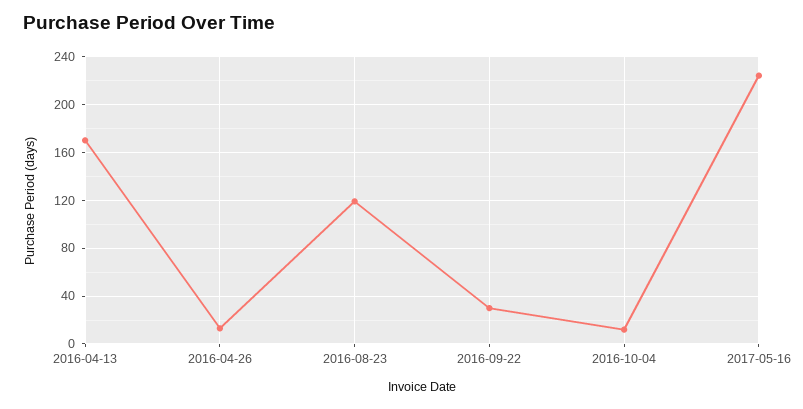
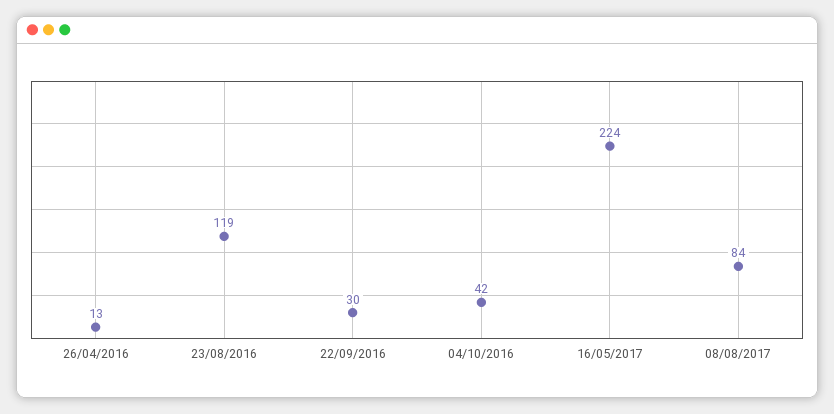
2016-04-13: 170 -> none
2016-10-04: 10 -> 42
08/08/2017: none -> 84

